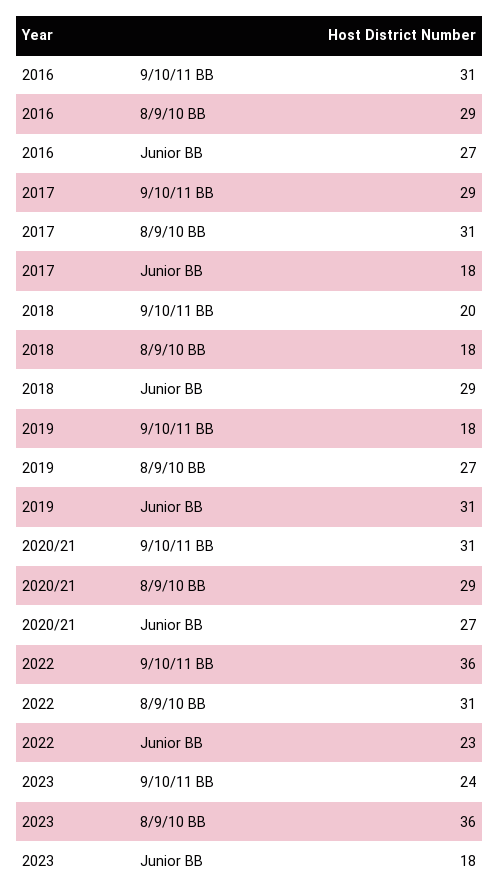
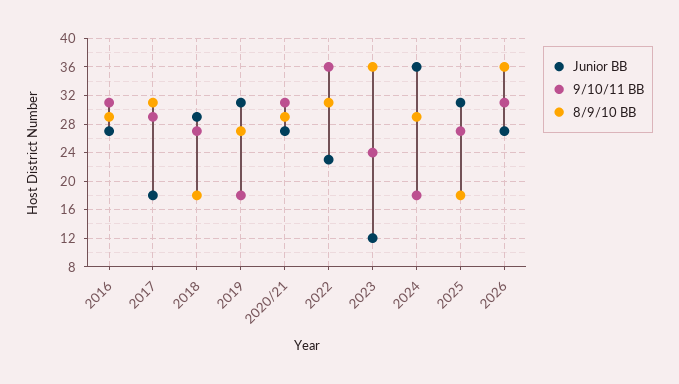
9/10/11 BB, 2018: 20 -> 27
Junior BB, 2023: 18 -> 12
Junior BB, 2024: none -> 36
9/10/11 BB, 2024: none -> 18
8/9/10 BB, 2024: none -> 29
Junior BB, 2025: none -> 31
9/10/11 BB, 2025: none -> 27
8/9/10 BB, 2025: none -> 18
Junior BB, 2026: none -> 27
9/10/11 BB, 2026: none -> 31
8/9/10 BB, 2026: none -> 36

